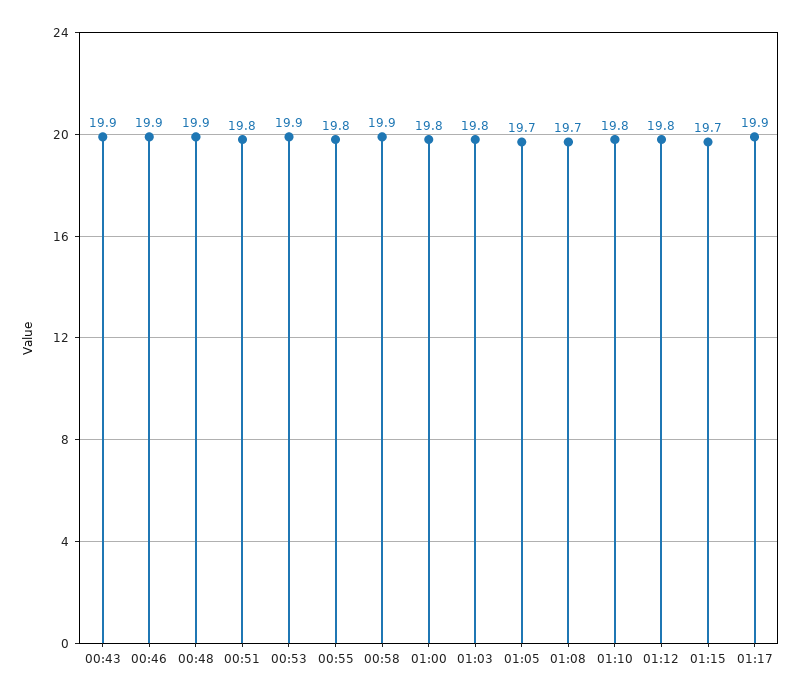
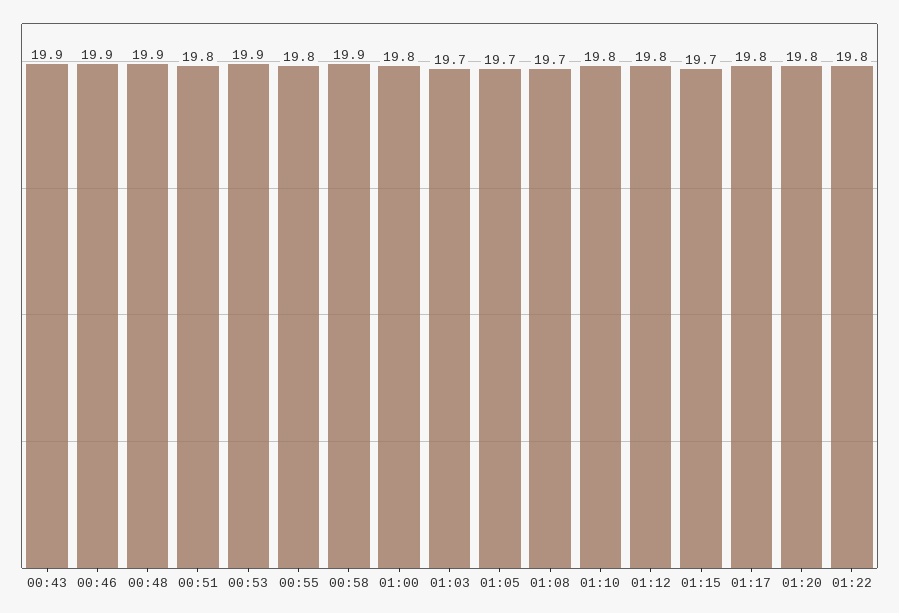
01:03: 19.8 -> 19.7
01:17: 19.9 -> 19.8
01:20: none -> 19.8
01:22: none -> 19.8

